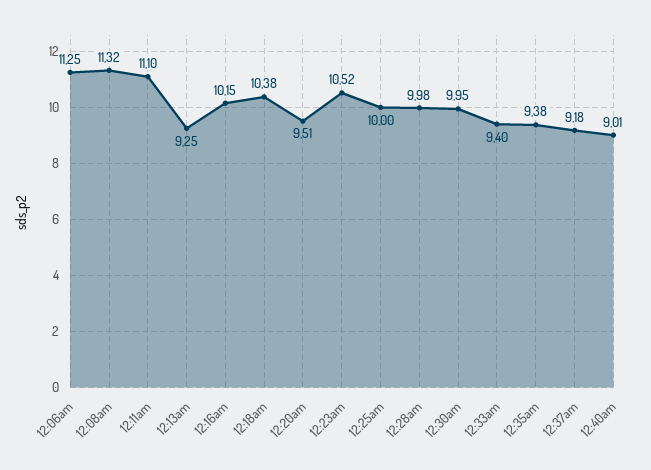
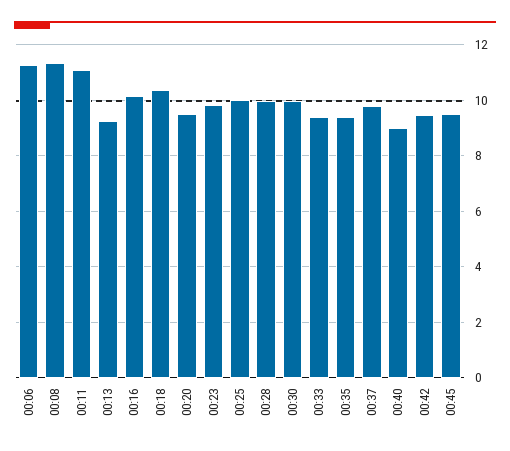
12:23am: 10.52 -> 9.75
12:37am: 9.18 -> 9.75
00:42: none -> 9.5
00:45: none -> 9.5

